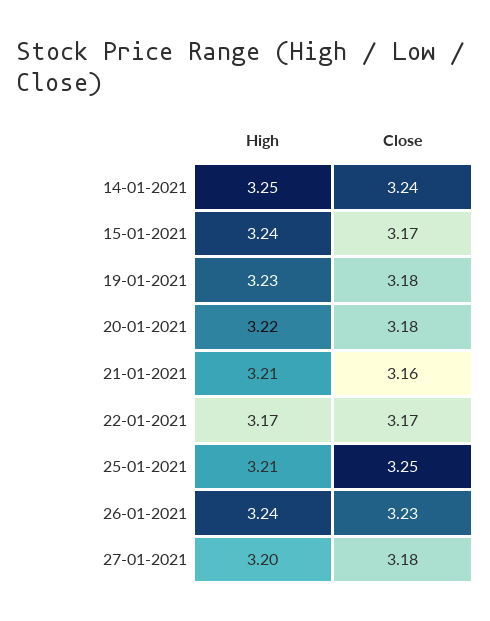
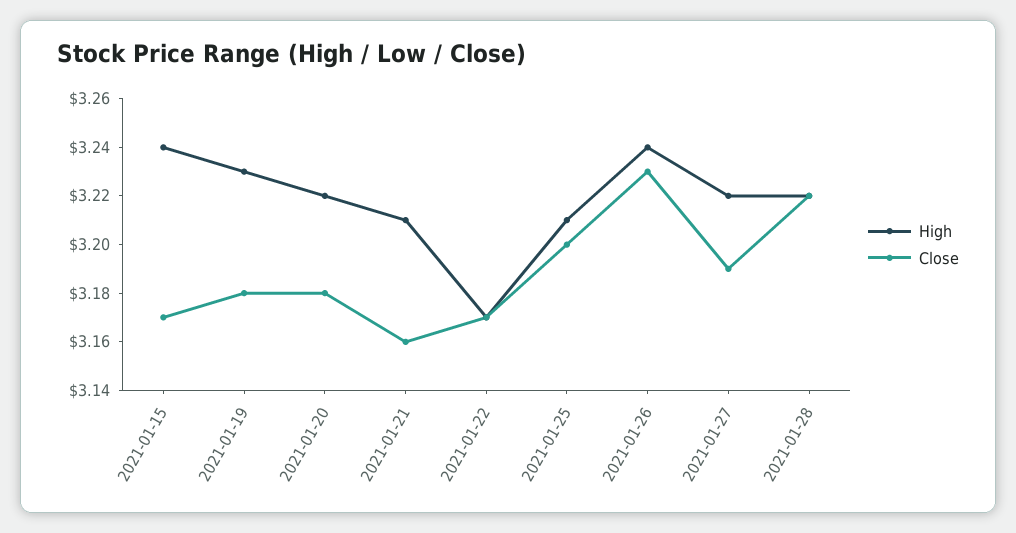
High, 14-01-2021: 3.25 -> none
Close, 14-01-2021: 3.24 -> none
Close, 25-01-2021: 3.25 -> 3.2
High, 27-01-2021: 3.2 -> 3.22
Close, 27-01-2021: 3.18 -> 3.19
High, 2021-01-28: none -> 3.22
Close, 2021-01-28: none -> 3.22

